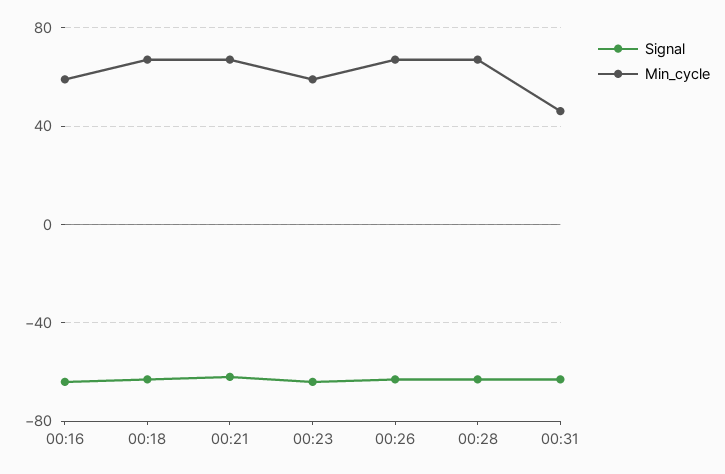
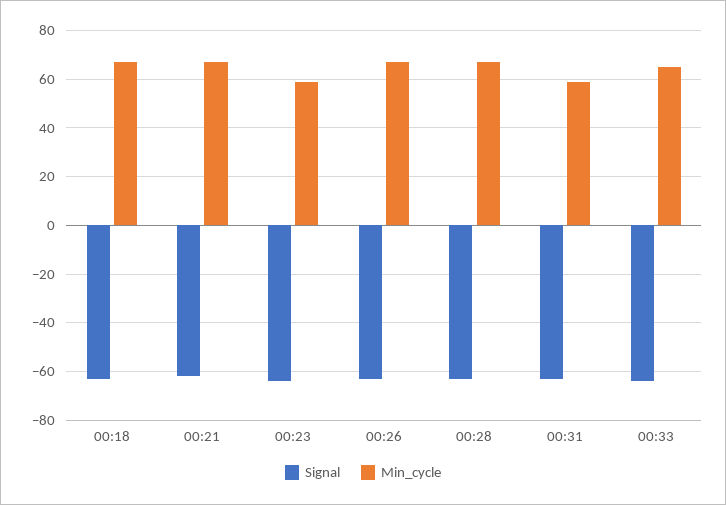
Signal, 00:16: -65 -> none
Min_cycle, 00:16: 60 -> none
Min_cycle, 00:31: 45 -> 60
Signal, 00:33: none -> -65
Min_cycle, 00:33: none -> 65

